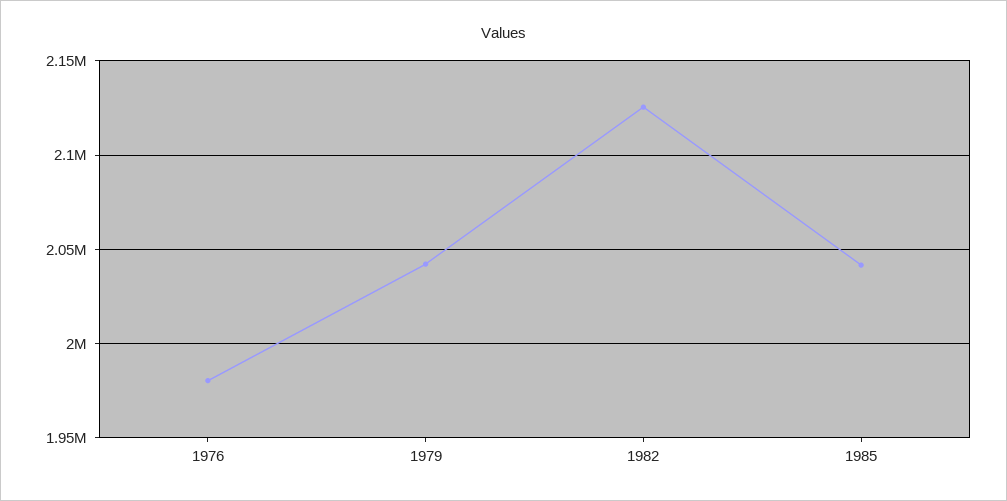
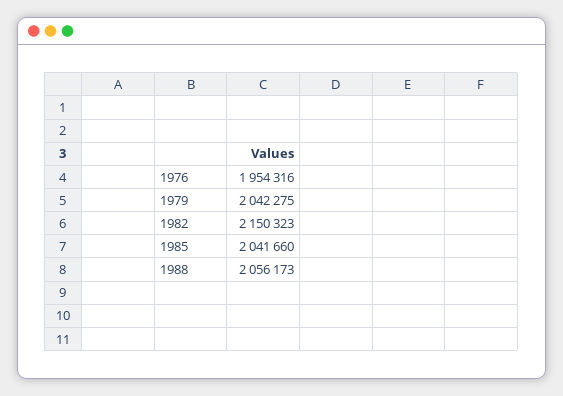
1976: 1980000 -> 1954316
1982: 2125000 -> 2150323
1988: none -> 2056173

